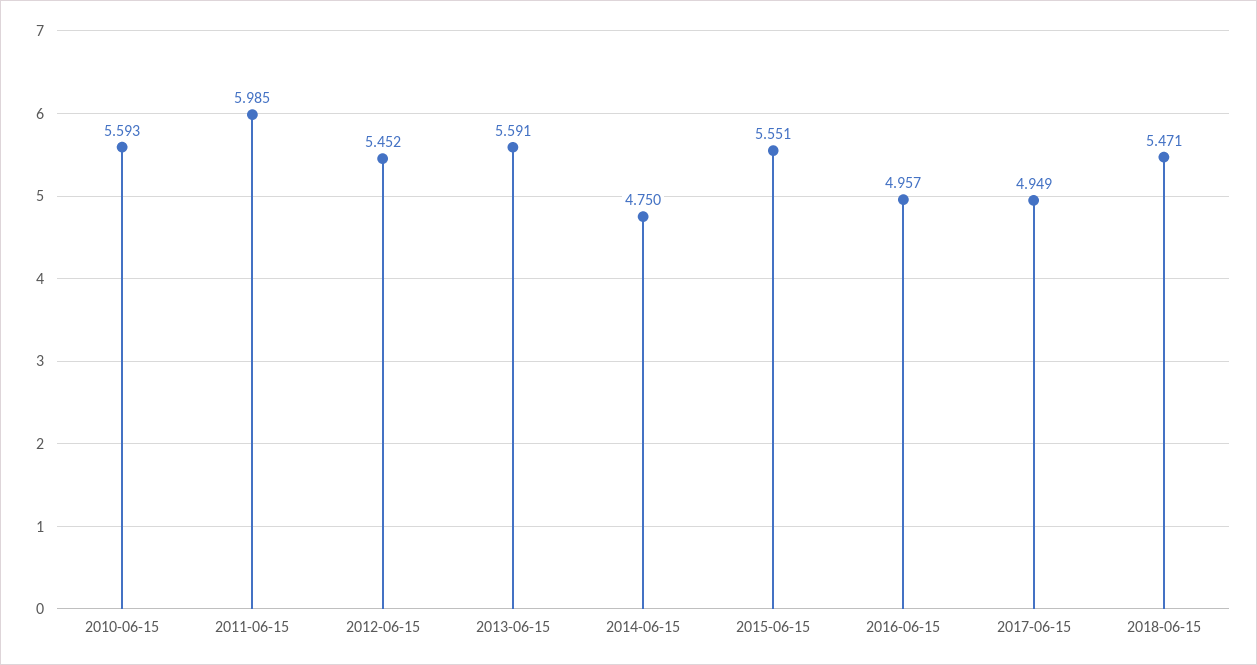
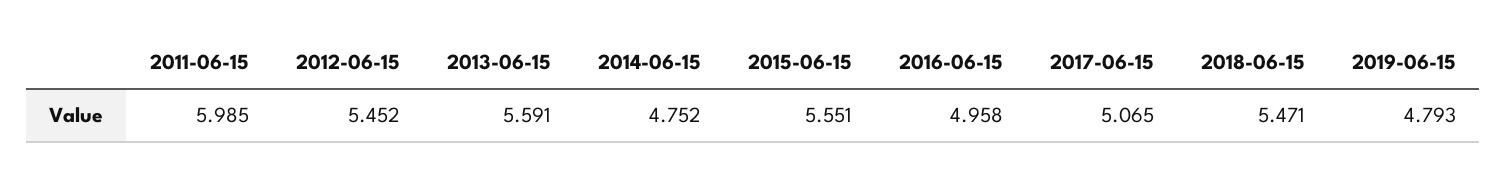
2010-06-15: 5.593 -> none
2014-06-15: 4.75 -> 4.752
2016-06-15: 4.957 -> 4.958
2017-06-15: 4.949 -> 5.065
2019-06-15: none -> 4.793

